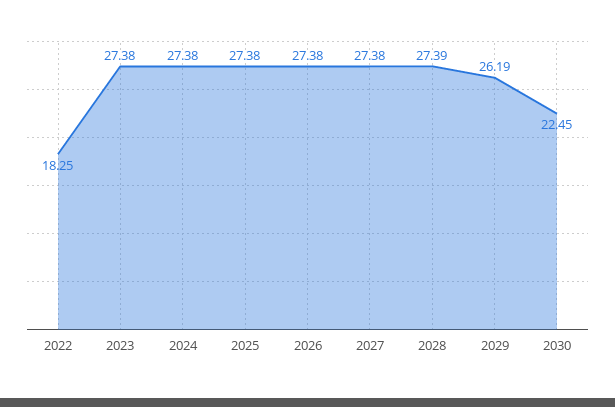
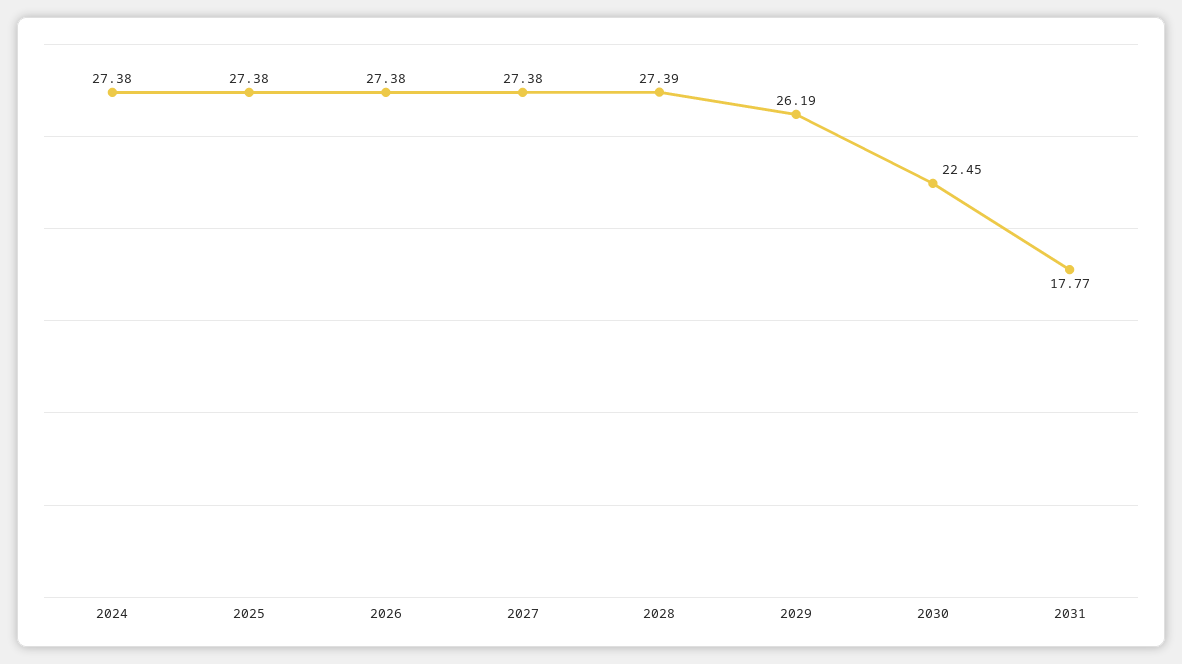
2022: 18.25 -> none
2023: 27.38 -> none
2031: none -> 17.77

